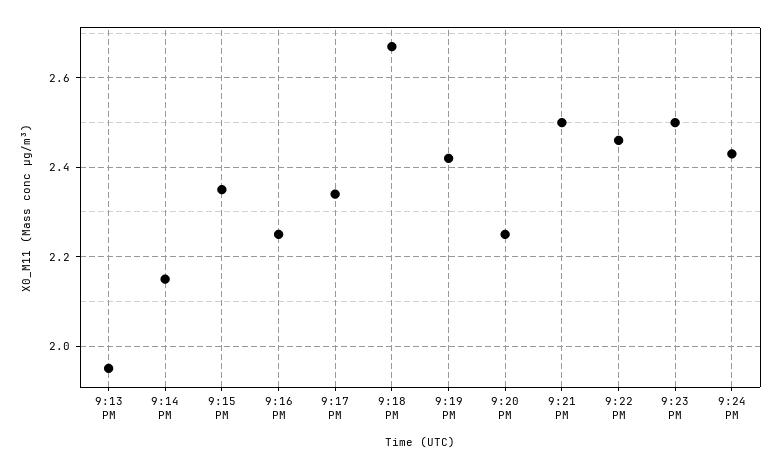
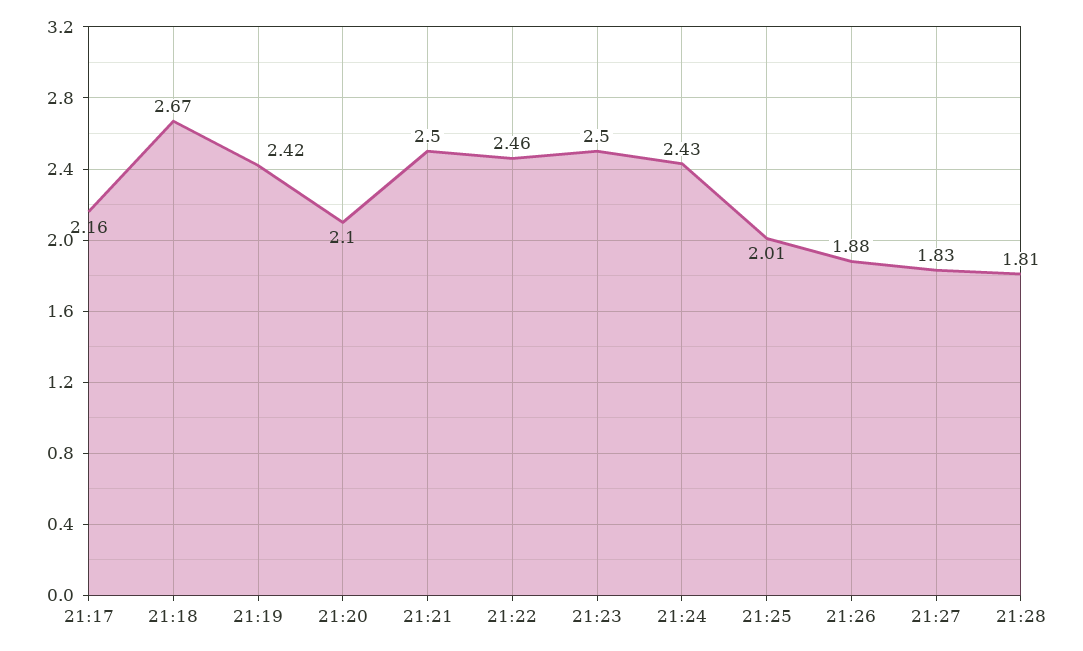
9:13 PM: 1.95 -> none
9:14 PM: 2.15 -> none
9:15 PM: 2.35 -> none
9:16 PM: 2.25 -> none
9:17 PM: 2.35 -> 2.16
9:20 PM: 2.25 -> 2.1
21:25: none -> 2.01
21:26: none -> 1.88
21:27: none -> 1.83
21:28: none -> 1.81

